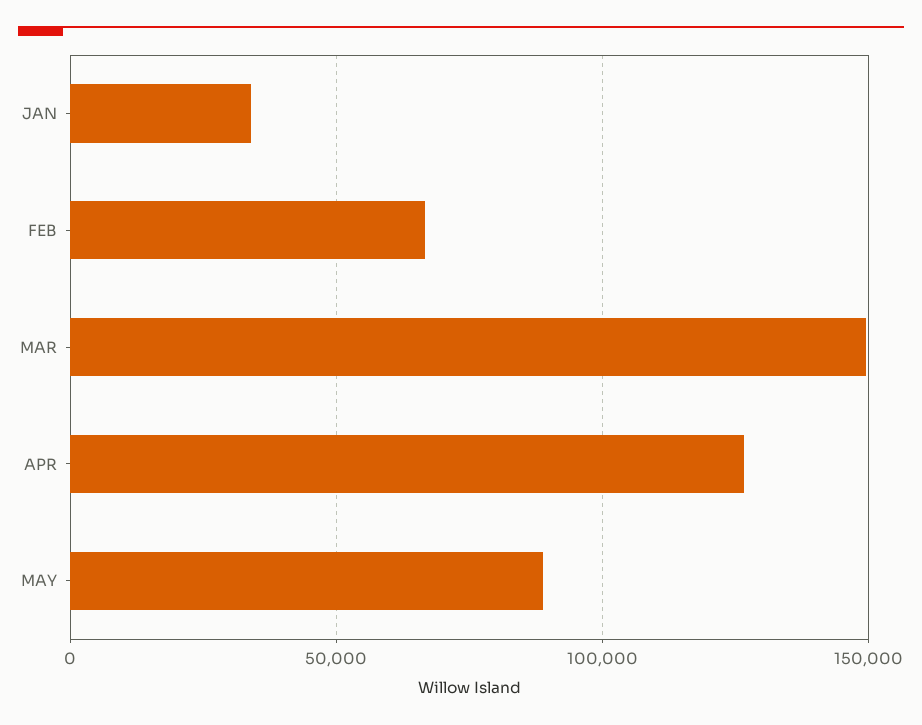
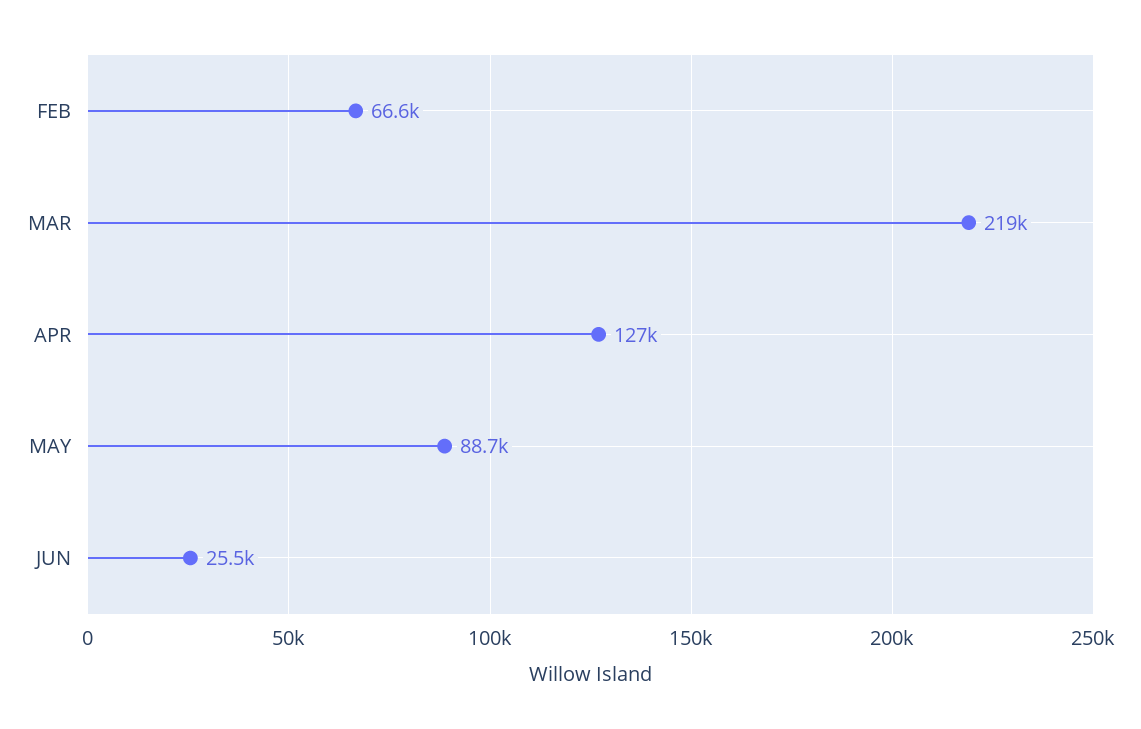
JAN: 35000 -> none
MAR: 150000 -> 219000
JUN: none -> 25500

